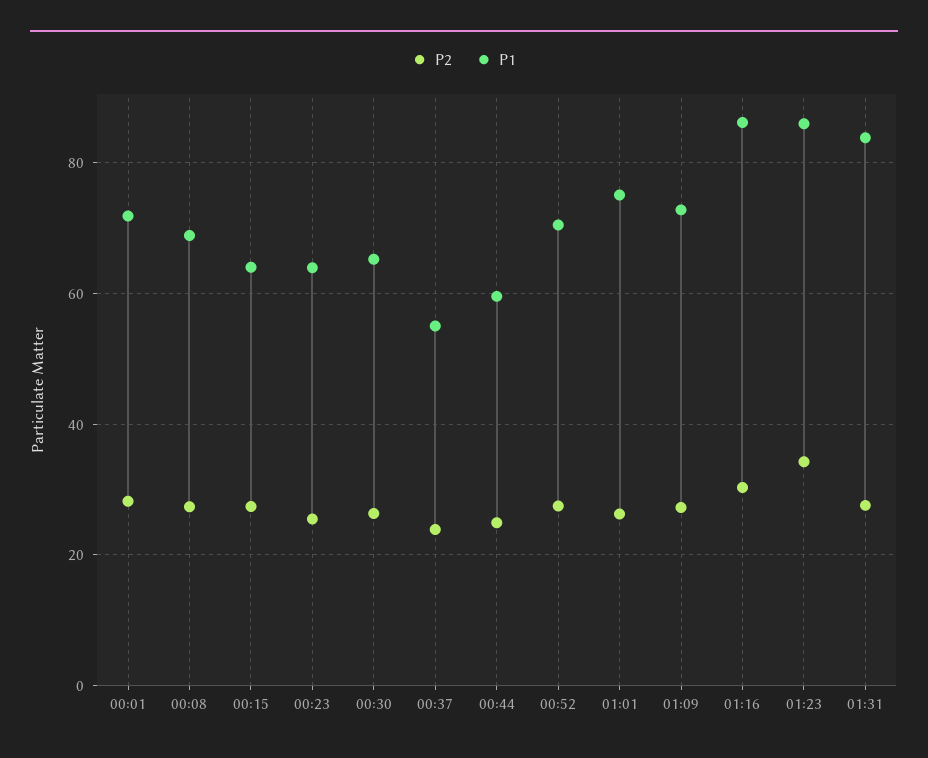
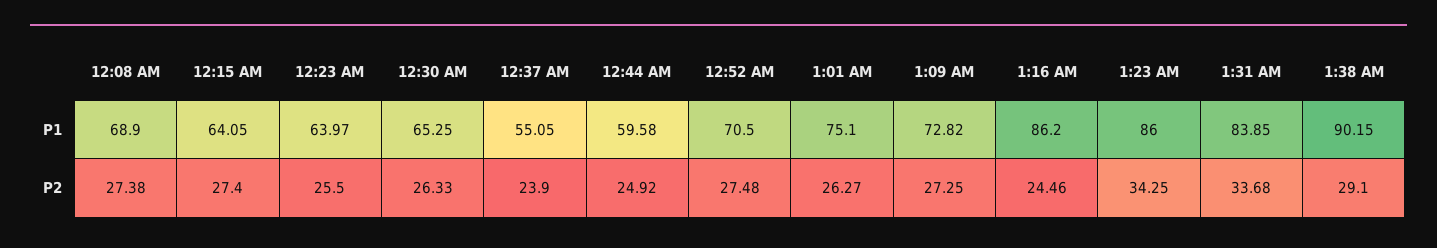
P2, 00:01: 28 -> none
P1, 00:01: 72 -> none
P2, 01:16: 30 -> 24.46
P2, 01:31: 28 -> 33.68
P1, 1:38 AM: none -> 90.15
P2, 1:38 AM: none -> 29.1

